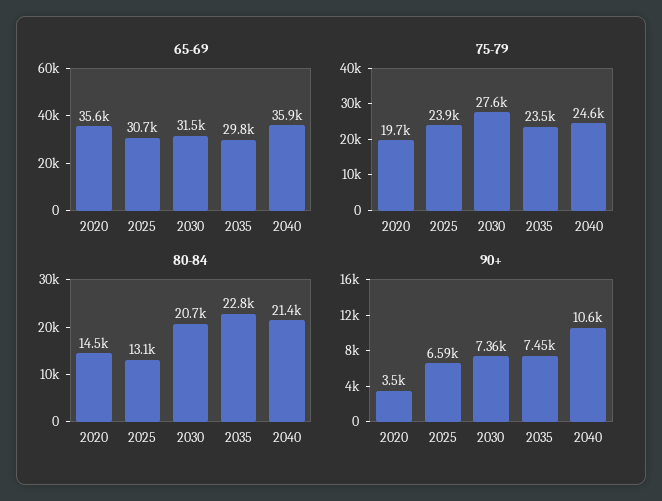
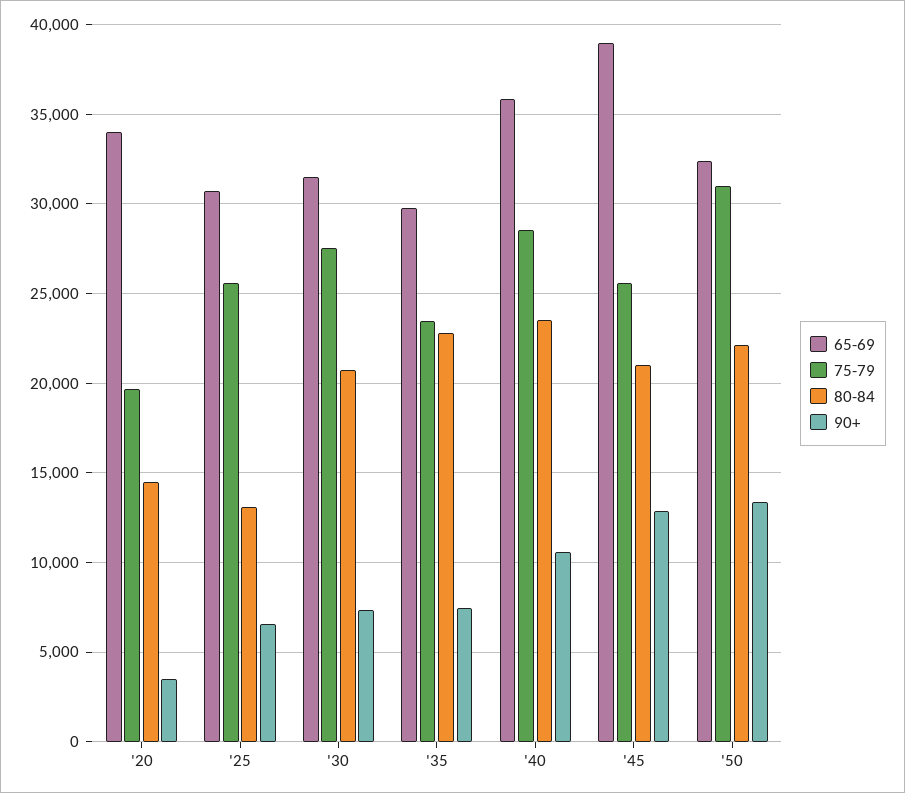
65-69, 2020: 35600 -> 34000
75-79, 2025: 23900 -> 25500
75-79, 2040: 24600 -> 28500
80-84, 2040: 21400 -> 23500
65-69, '45: none -> 39000
75-79, '45: none -> 25500
80-84, '45: none -> 21000
90+, '45: none -> 13000
65-69, '50: none -> 32500
75-79, '50: none -> 31000
80-84, '50: none -> 22000
90+, '50: none -> 13500

